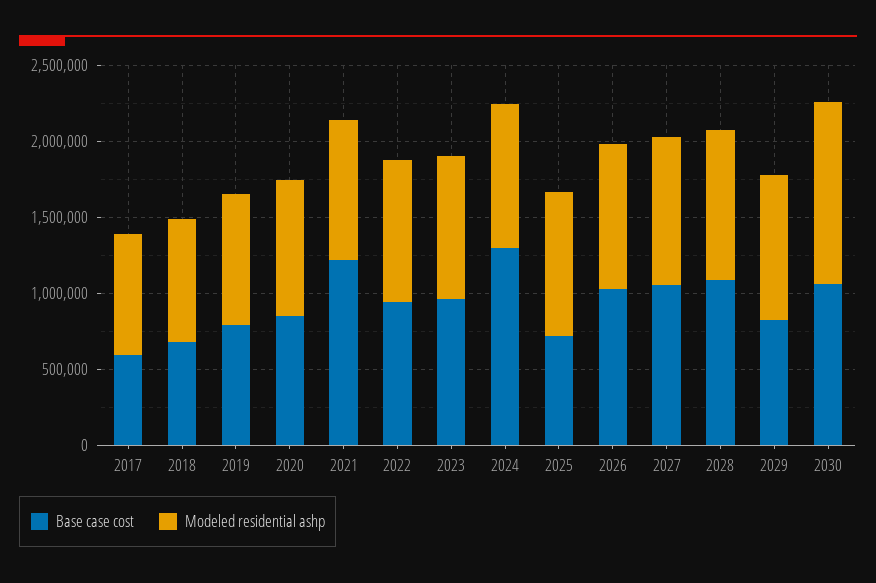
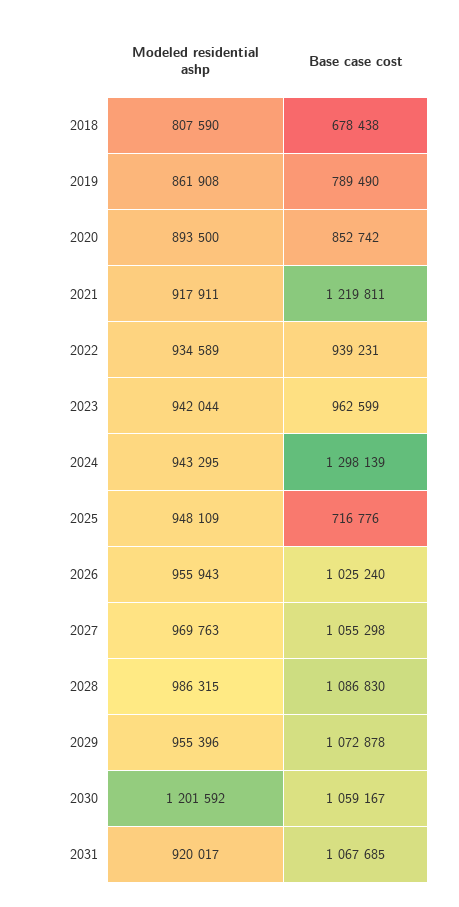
Base case cost, 2017: 600000 -> none
Modeled residential ashp, 2017: 800000 -> none
Base case cost, 2029: 800000 -> 1072878
Modeled residential ashp, 2031: none -> 920017
Base case cost, 2031: none -> 1067685

